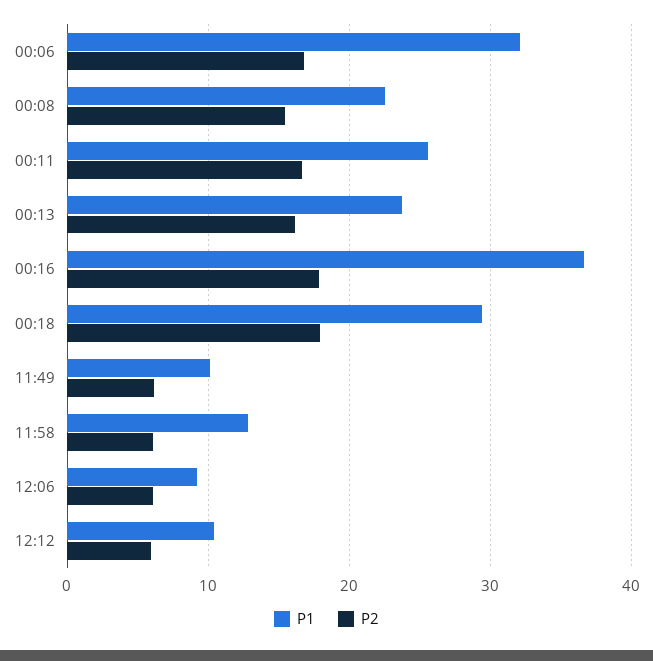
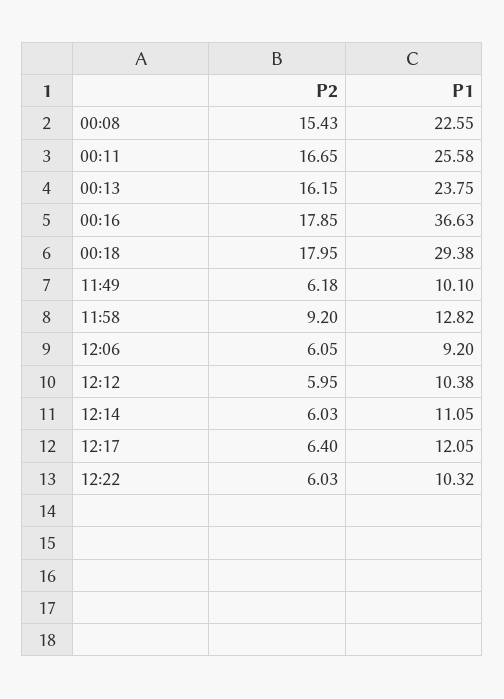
P1, 00:06: 32 -> none
P2, 00:06: 17 -> none
P2, 11:58: 6 -> 9.2
P2, 12:14: none -> 6.03
P1, 12:14: none -> 11.05
P2, 12:17: none -> 6.4
P1, 12:17: none -> 12.05
P2, 12:22: none -> 6.03
P1, 12:22: none -> 10.32

